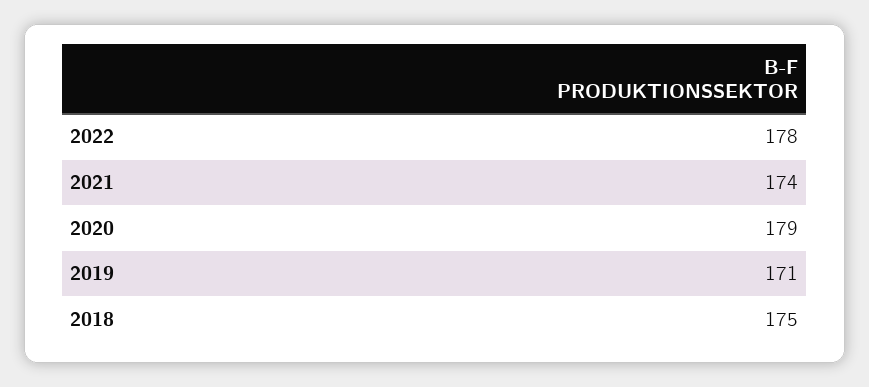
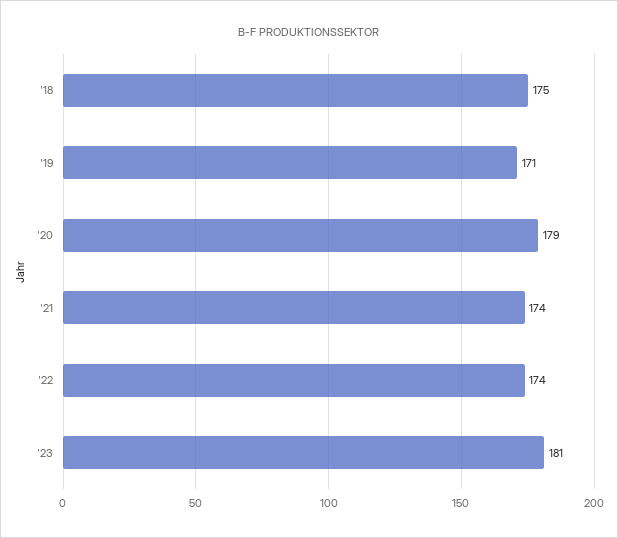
2022: 178 -> 174
'23: none -> 181

